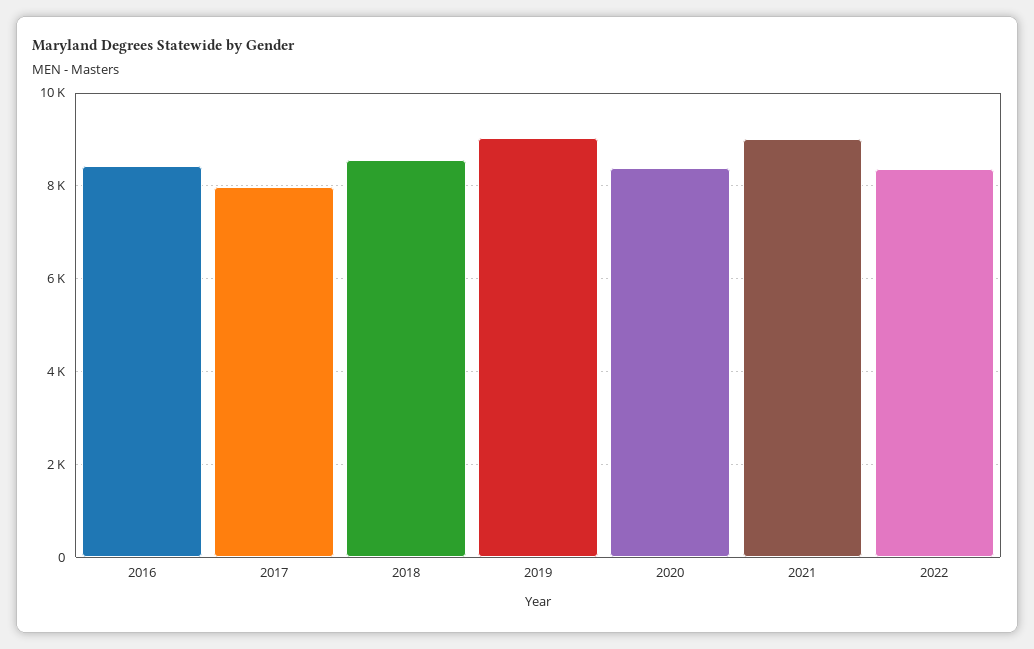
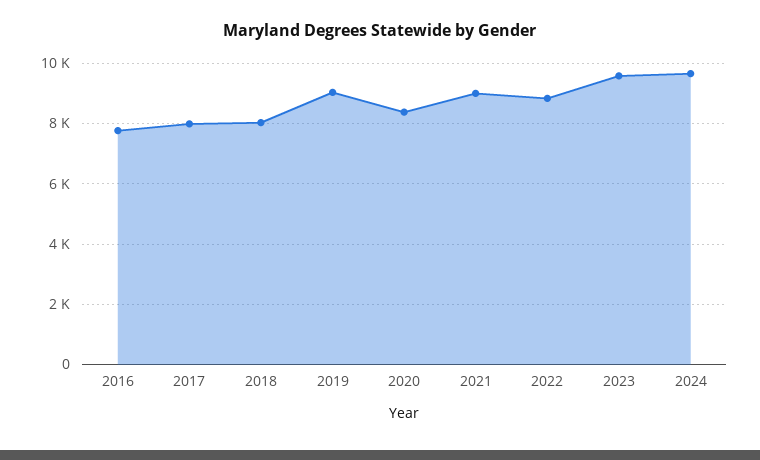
2016: 8400 -> 7800
2018: 8600 -> 8000
2022: 8400 -> 8800
2023: none -> 9600
2024: none -> 9600

